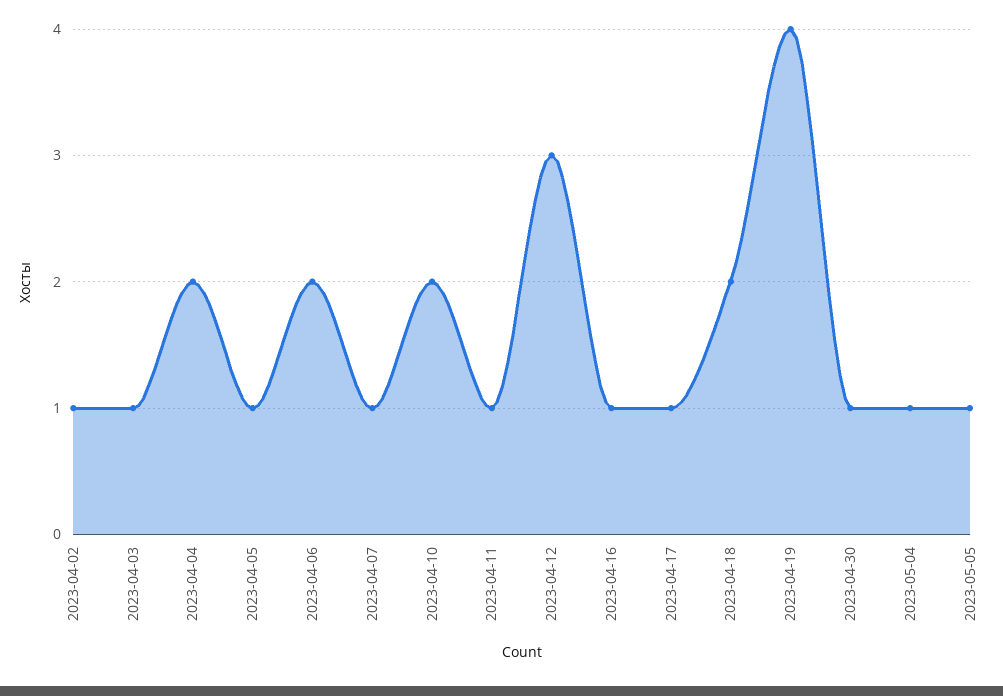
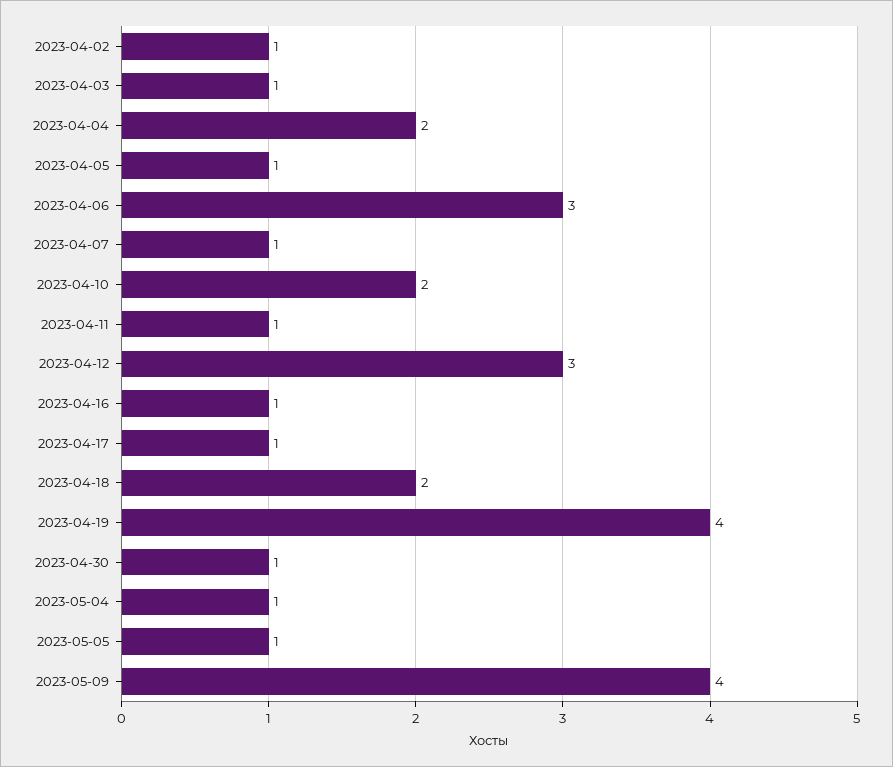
2023-04-06: 2 -> 3
2023-05-09: none -> 4

